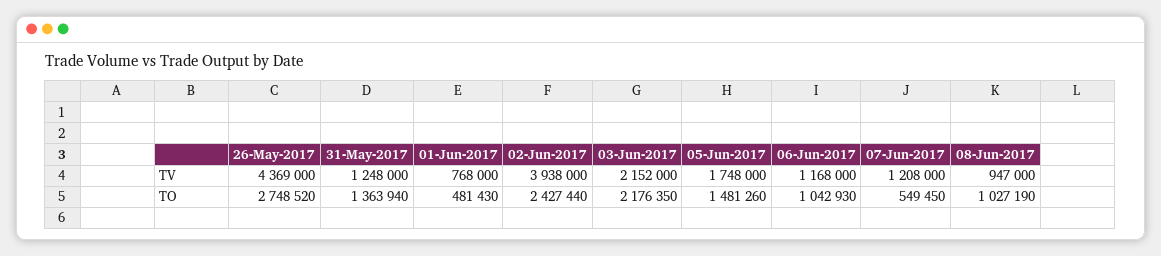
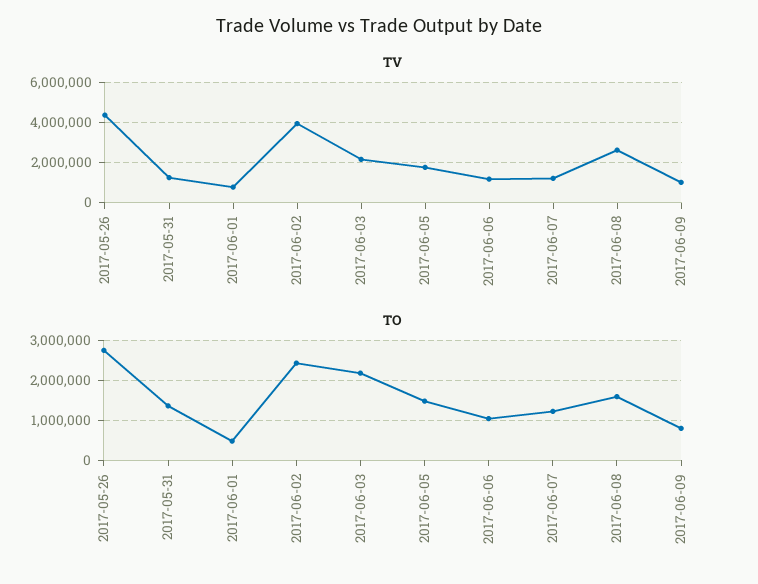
TV, 08-Jun-2017: 947000 -> 2500000
TO, 07-Jun-2017: 549450 -> 1200000
TO, 08-Jun-2017: 1027190 -> 1600000
TV, 2017-06-09: none -> 1000000
TO, 2017-06-09: none -> 800000

